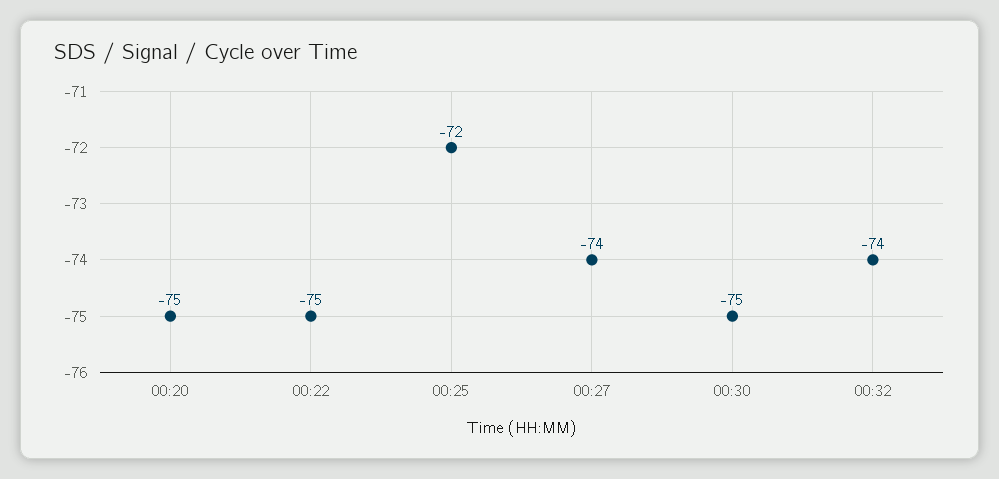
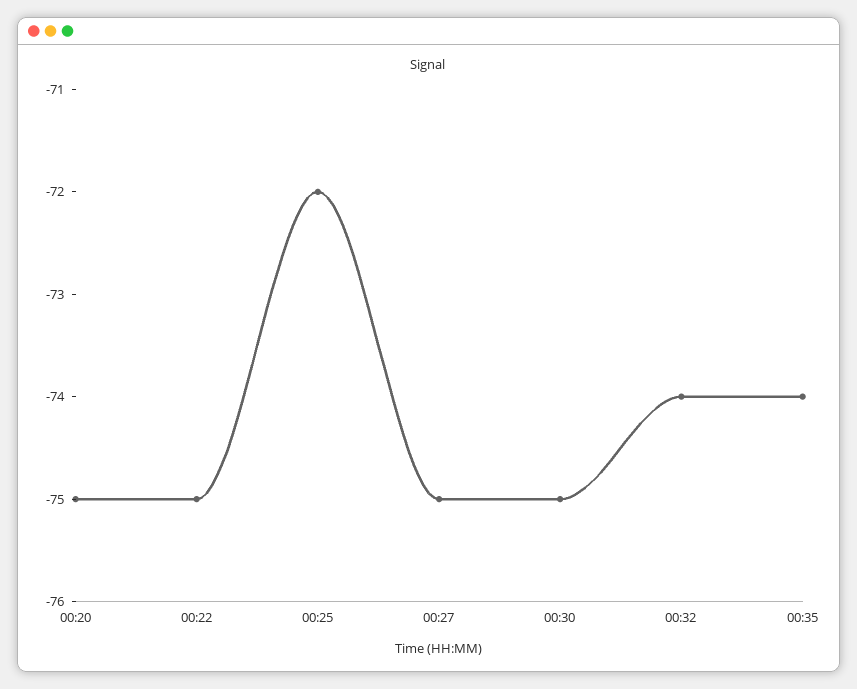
00:27: -74 -> -75
00:35: none -> -74

